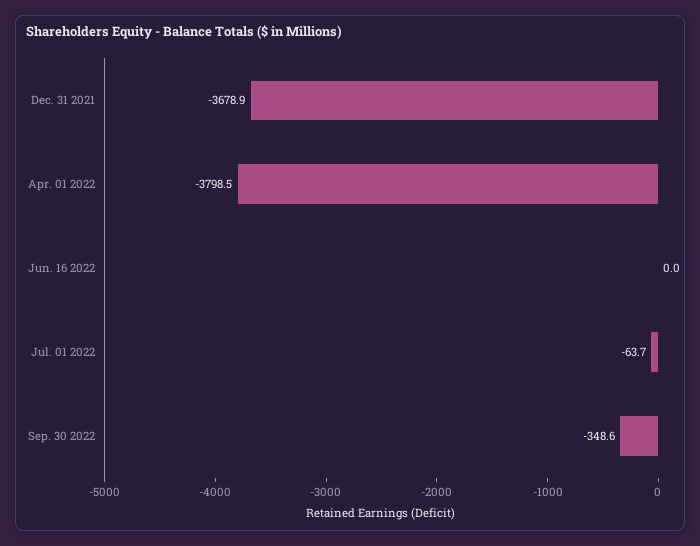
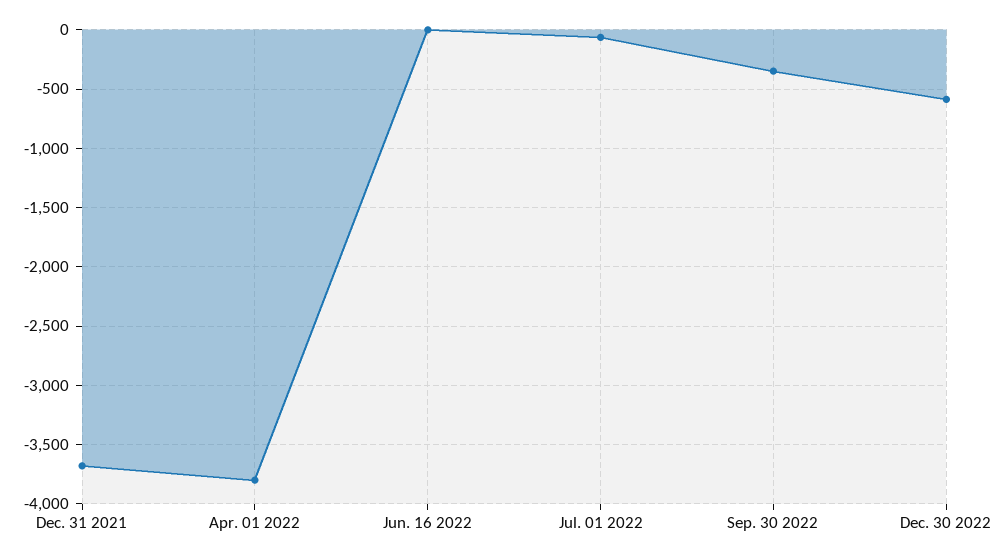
Dec. 30 2022: none -> -600

